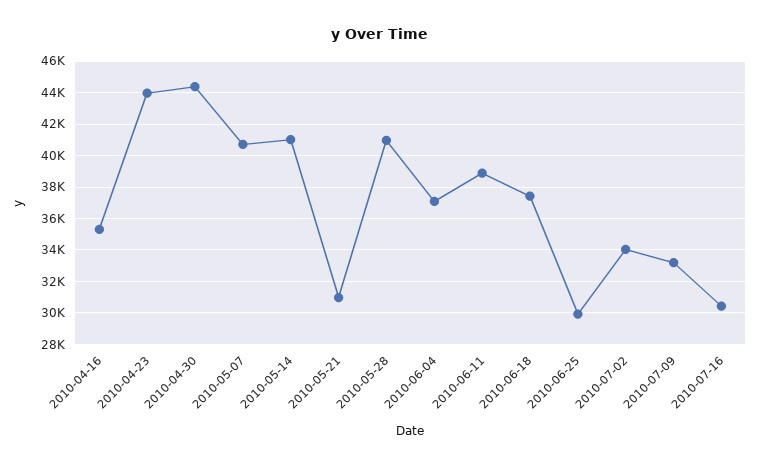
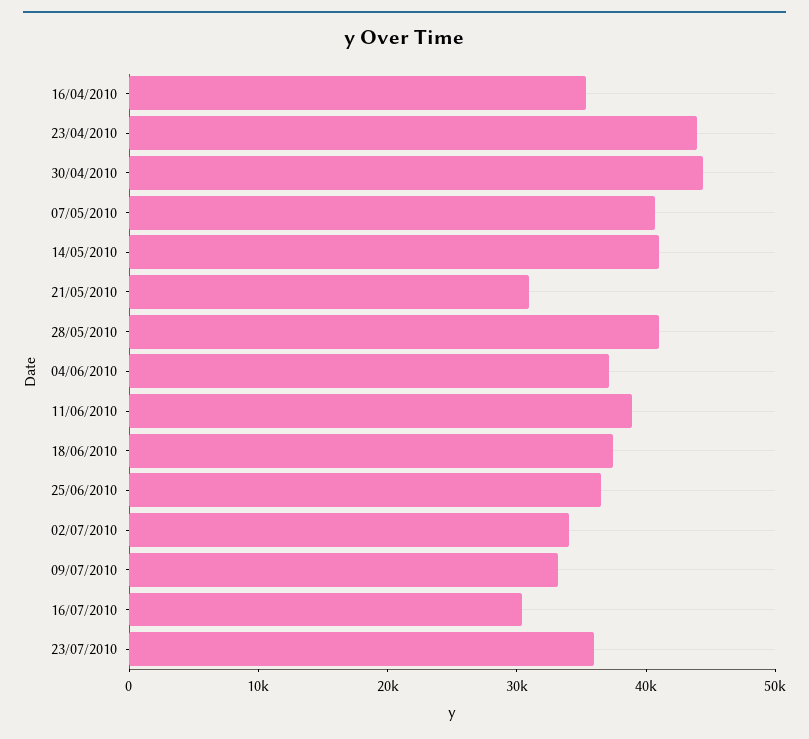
2010-06-25: 30000 -> 36000
23/07/2010: none -> 36000

